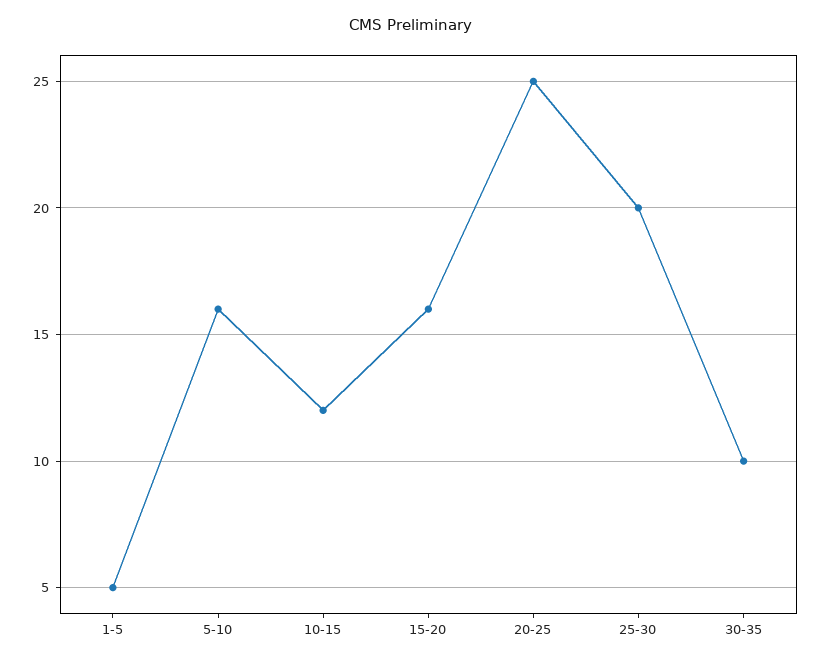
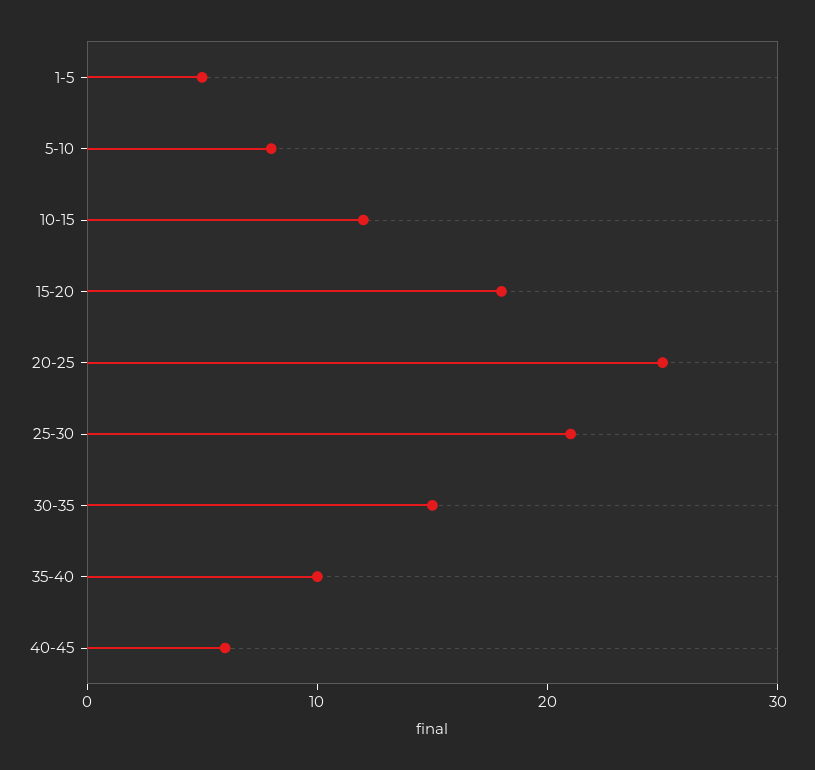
5-10: 16 -> 8
15-20: 16 -> 18
25-30: 20 -> 21
30-35: 10 -> 15
35-40: none -> 10
40-45: none -> 6

